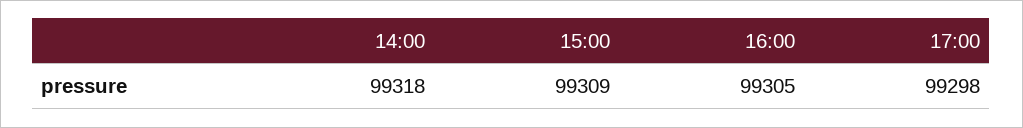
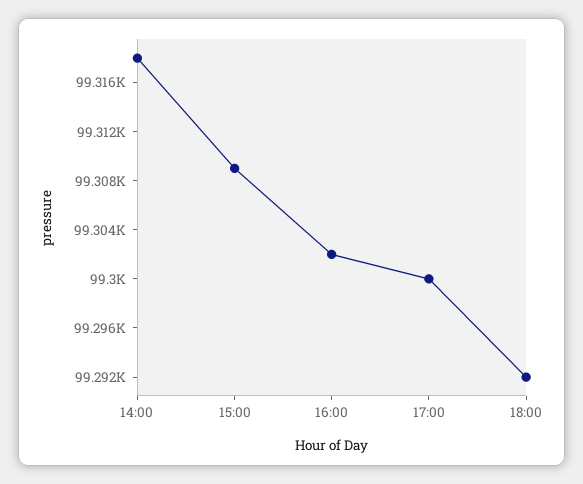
16:00: 99305 -> 99302
17:00: 99298 -> 99300
18:00: none -> 99292

